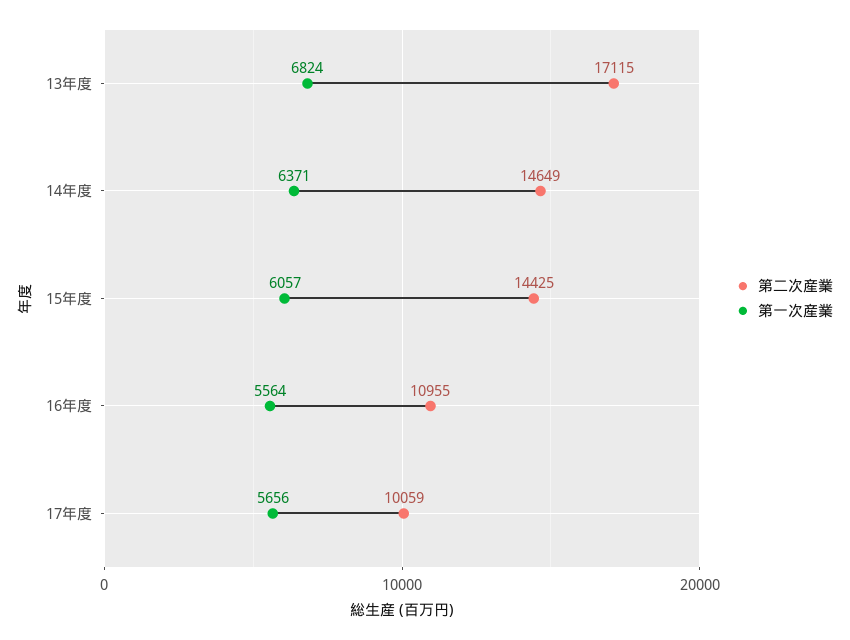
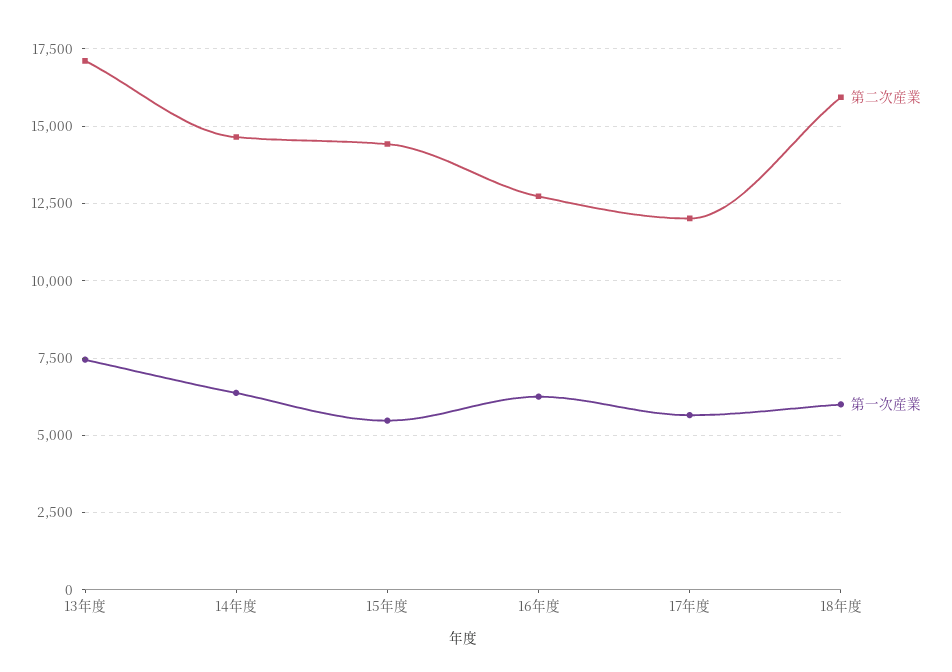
第一次産業, 13年度: 6824 -> 7500
第一次産業, 15年度: 6057 -> 5500
第二次産業, 16年度: 10955 -> 12750
第一次産業, 16年度: 5564 -> 6250
第二次産業, 17年度: 10059 -> 12000
第二次産業, 18年度: none -> 16000
第一次産業, 18年度: none -> 6000

